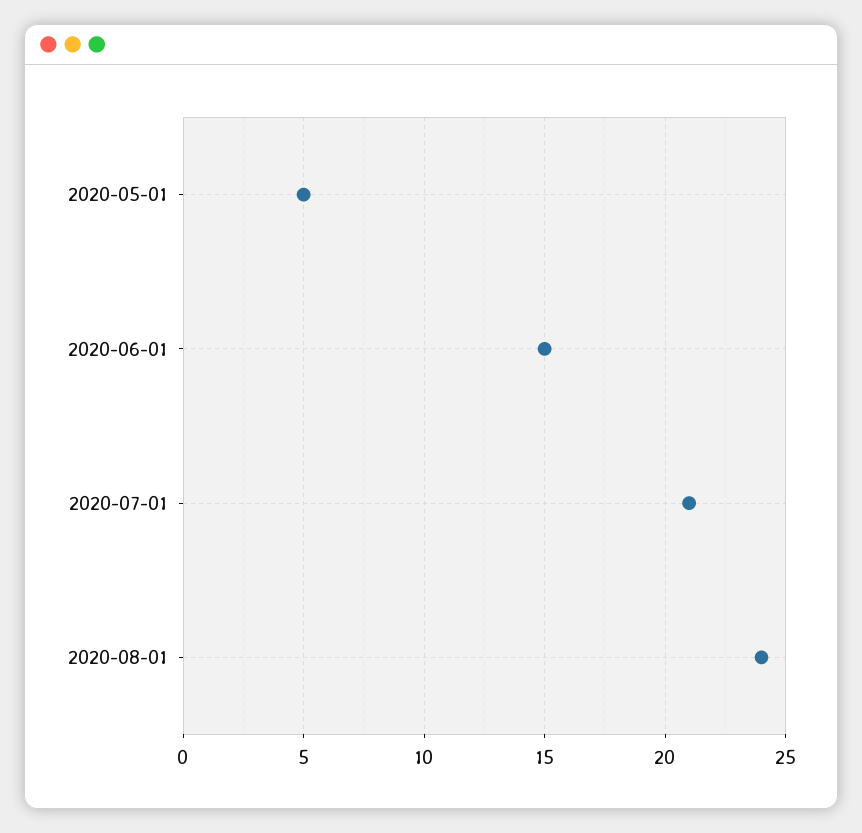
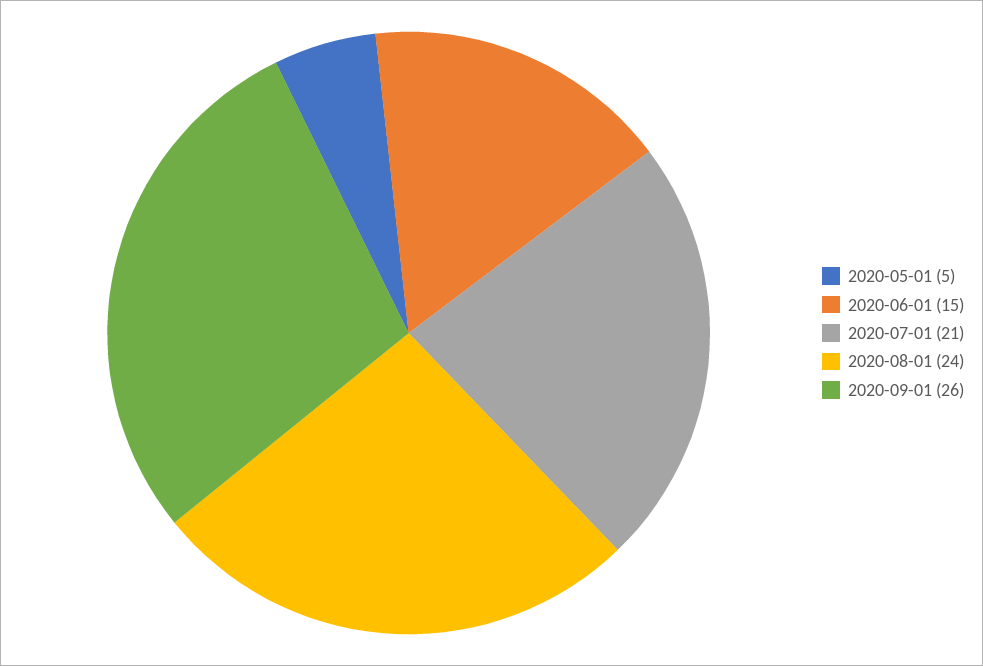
2020-09-01: none -> 26

